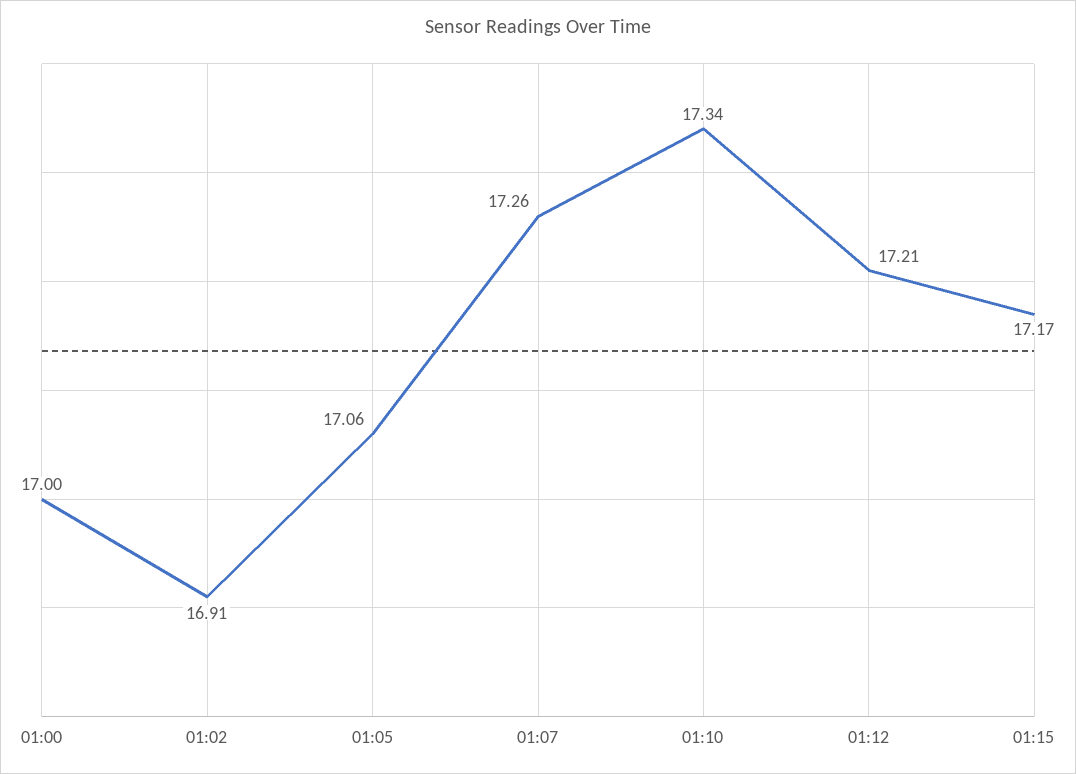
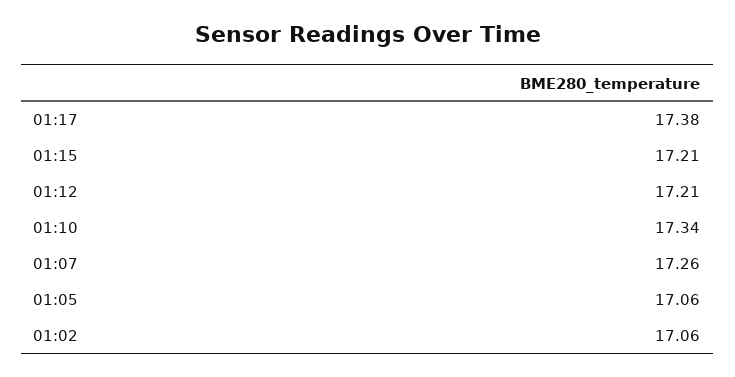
01:00: 17 -> none
01:02: 16.91 -> 17.06
01:15: 17.17 -> 17.21
01:17: none -> 17.38

